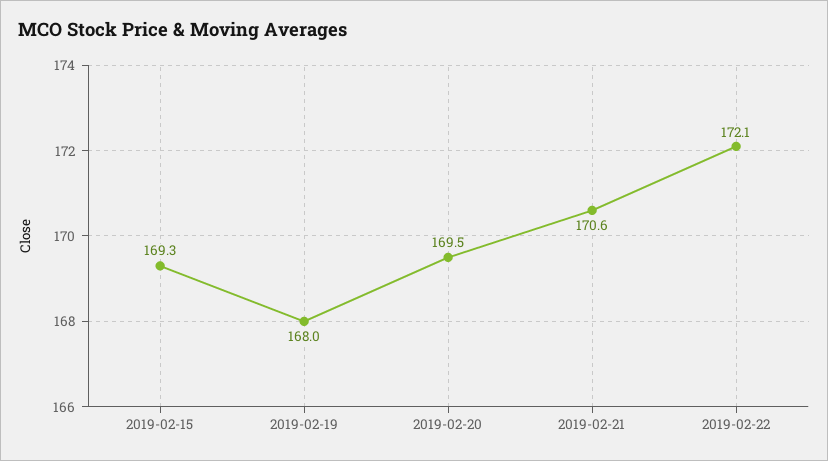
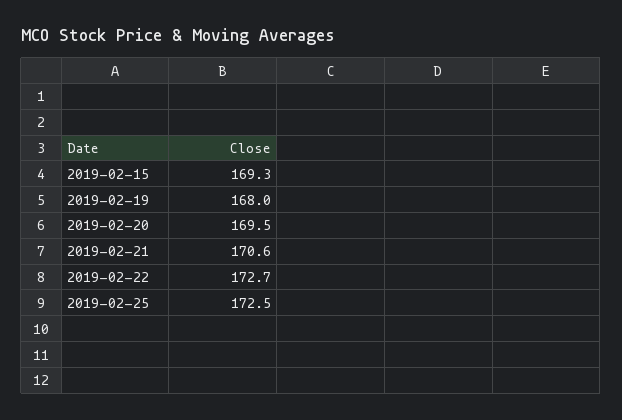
2019-02-22: 172.1 -> 172.7
2019-02-25: none -> 172.5

